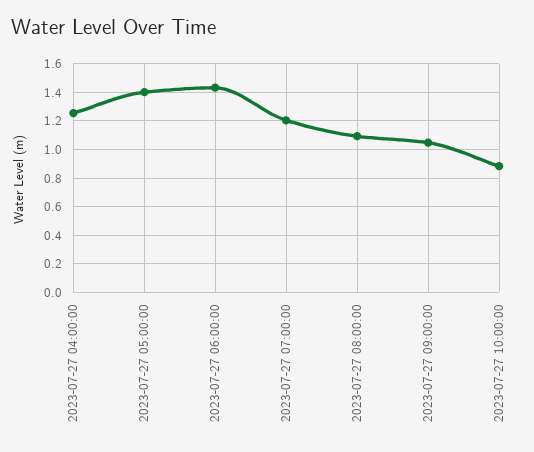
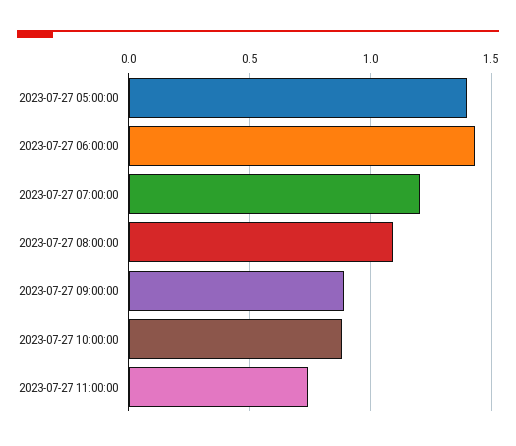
2023-07-27 04:00:00: 1.25 -> none
2023-07-27 09:00:00: 1.05 -> 0.9
2023-07-27 11:00:00: none -> 0.75

